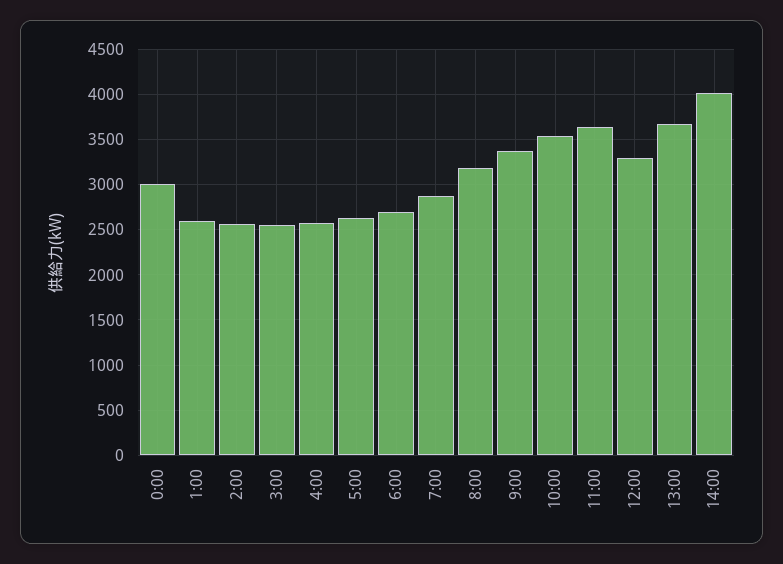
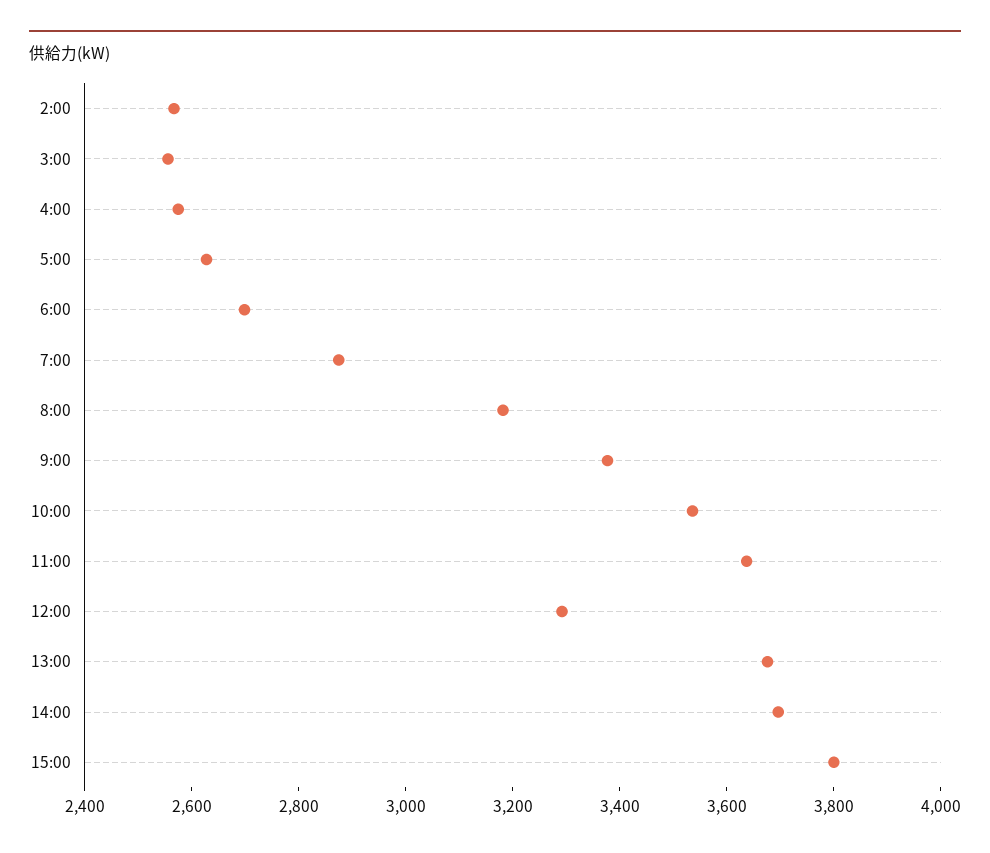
0:00: 3000 -> none
1:00: 2600 -> none
14:00: 4000 -> 3700
15:00: none -> 3800

